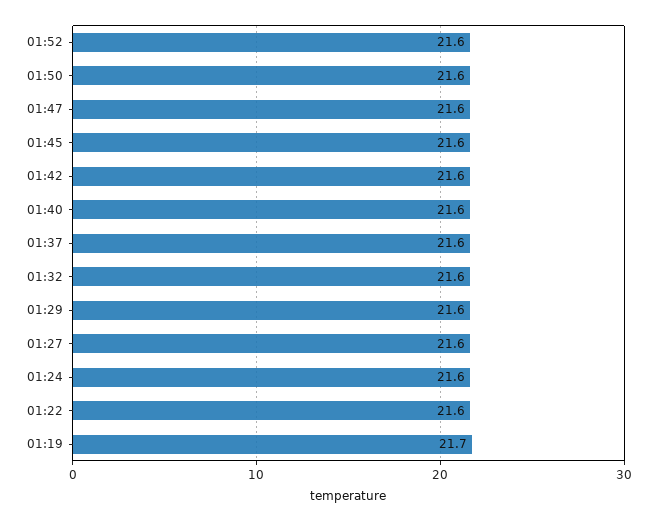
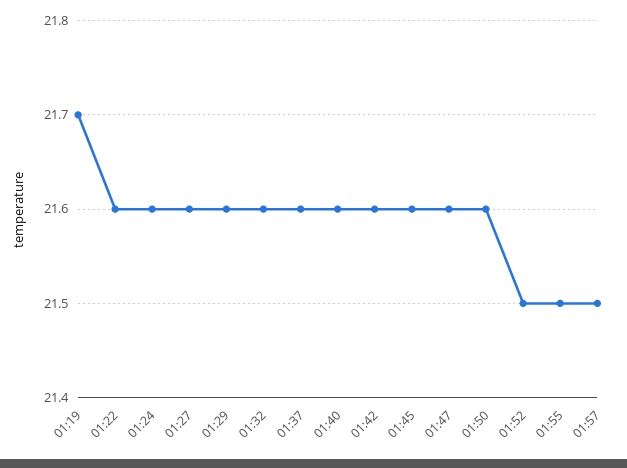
01:52: 21.6 -> 21.5
01:55: none -> 21.5
01:57: none -> 21.5

